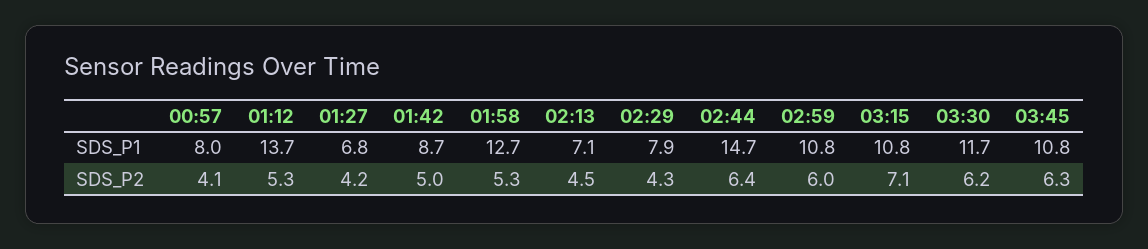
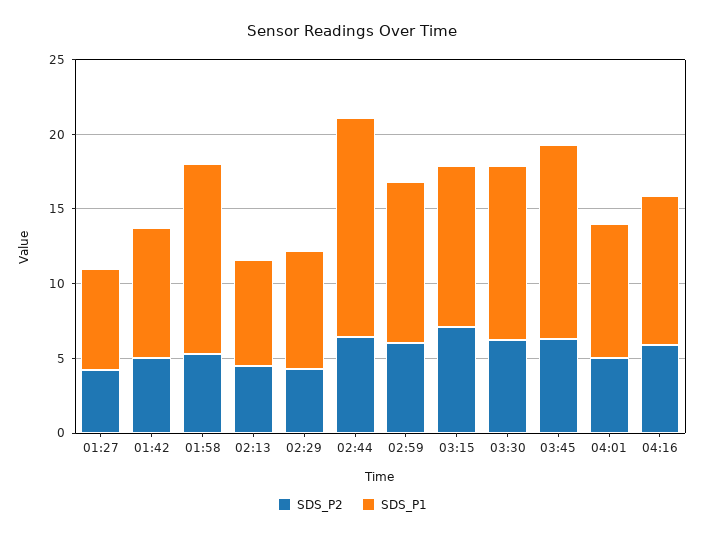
SDS_P1, 00:57: 8 -> none
SDS_P1, 01:12: 13.7 -> none
SDS_P1, 03:45: 10.8 -> 13
SDS_P2, 00:57: 4.1 -> none
SDS_P2, 01:12: 5.3 -> none
SDS_P2, 04:01: none -> 5
SDS_P1, 04:01: none -> 9
SDS_P2, 04:16: none -> 6
SDS_P1, 04:16: none -> 10

